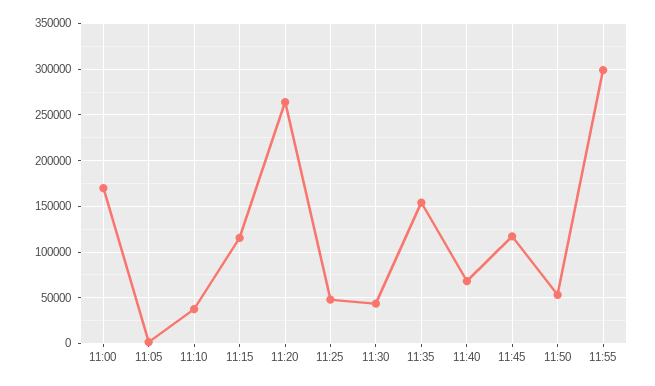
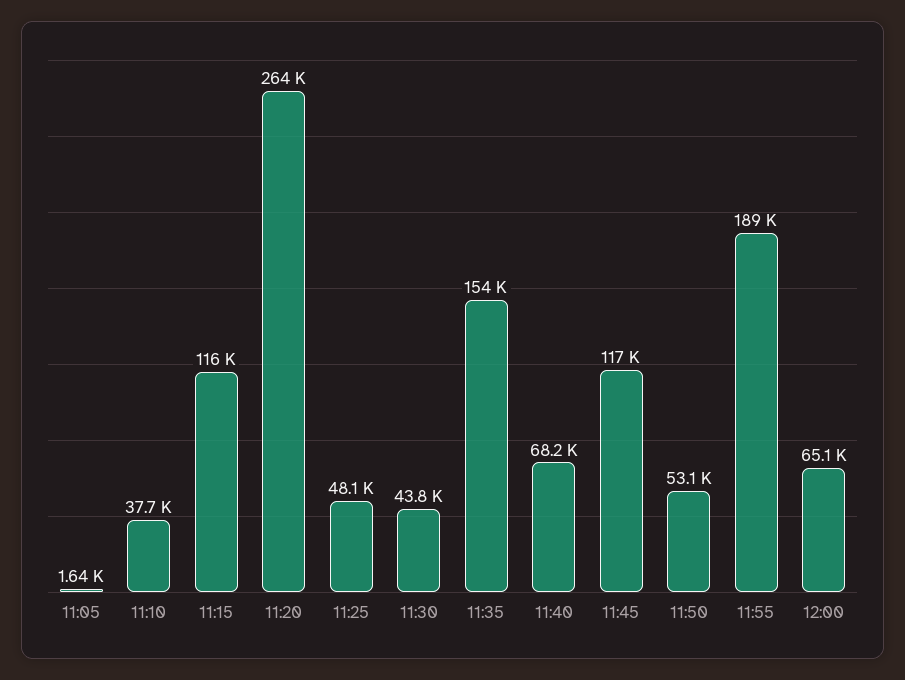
11:00: 170000 -> none
11:55: 300000 -> 189000
12:00: none -> 65100

